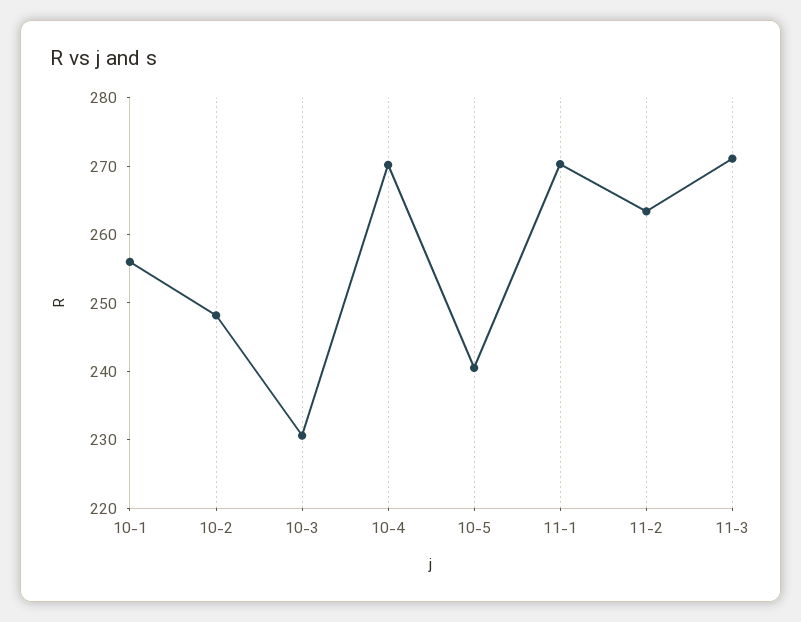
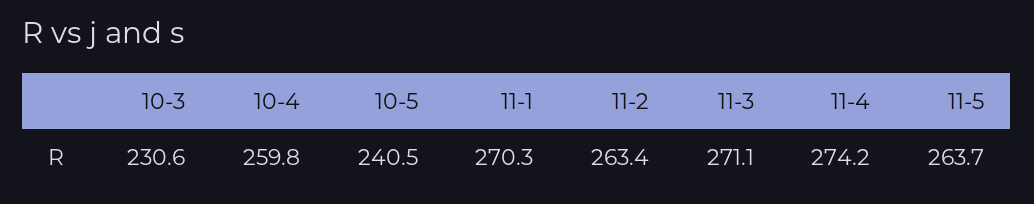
10-1: 256 -> none
10-2: 248 -> none
10-4: 270 -> 259.8
11-4: none -> 274.2
11-5: none -> 263.7

